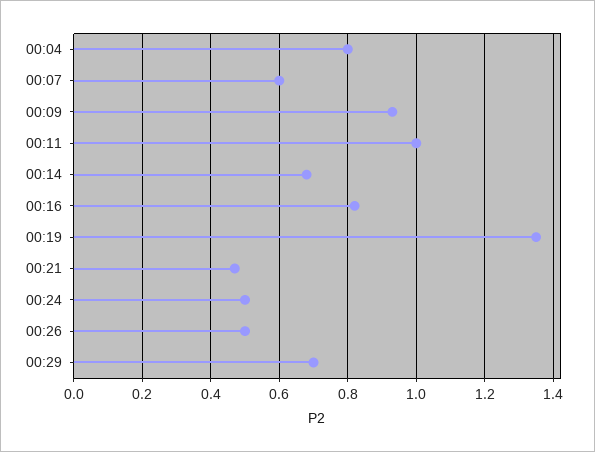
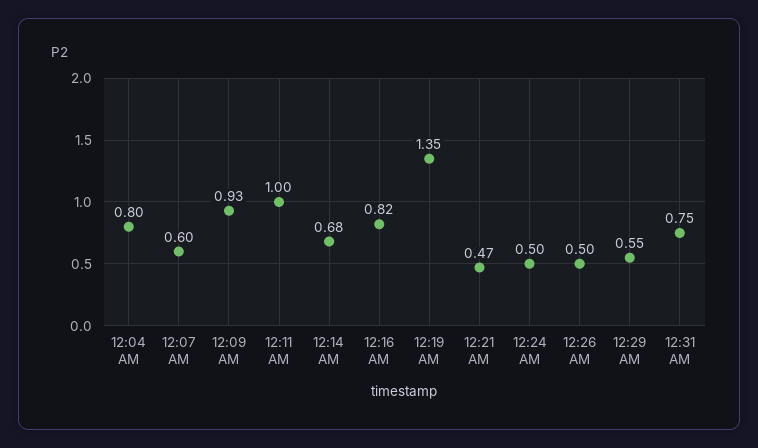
00:29: 0.7 -> 0.55
12:31 AM: none -> 0.75

